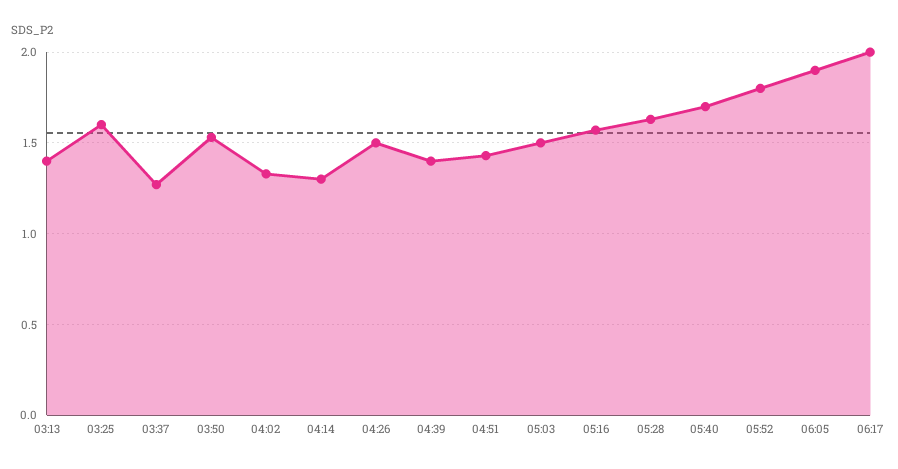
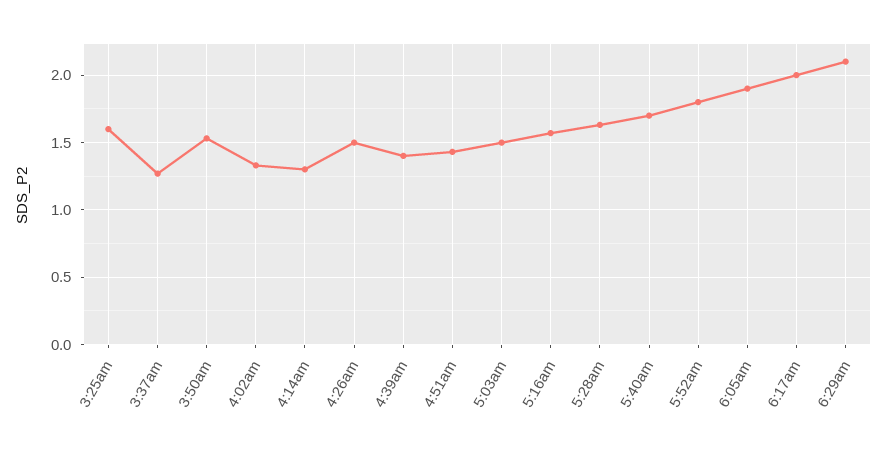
03:13: 1.4 -> none
6:29am: none -> 2.1

